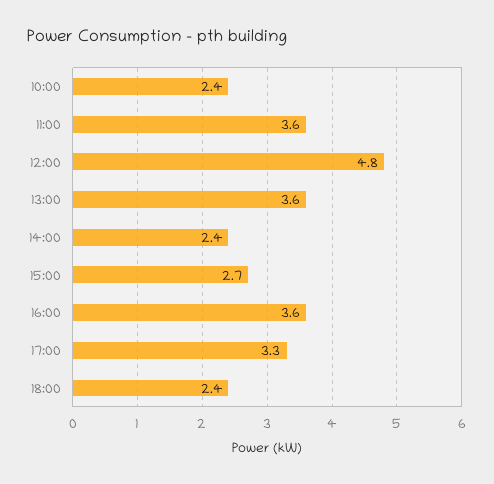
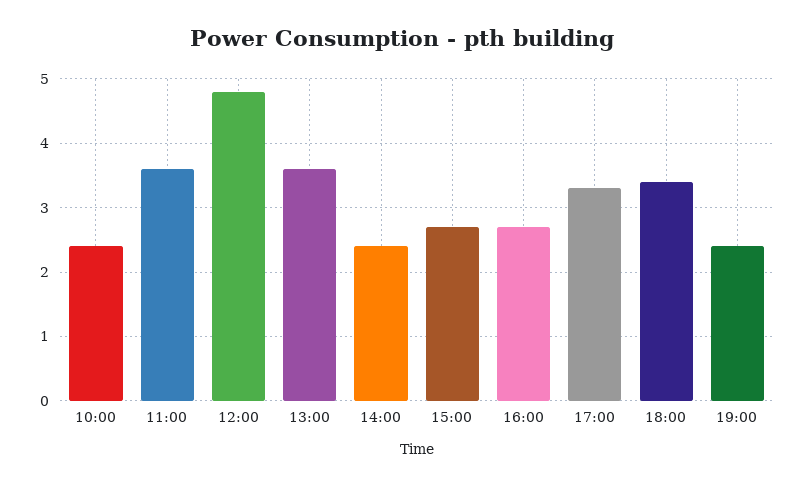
16:00: 3.6 -> 2.7
18:00: 2.4 -> 3.4
19:00: none -> 2.4

